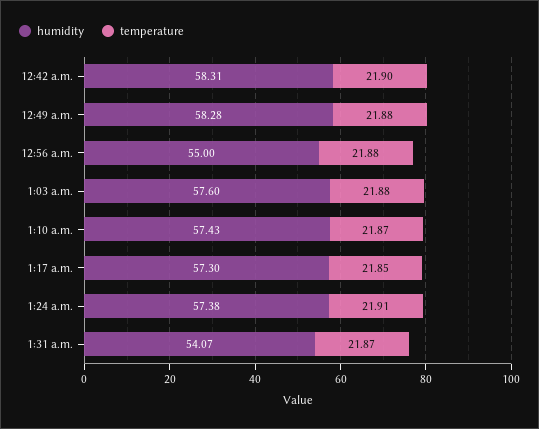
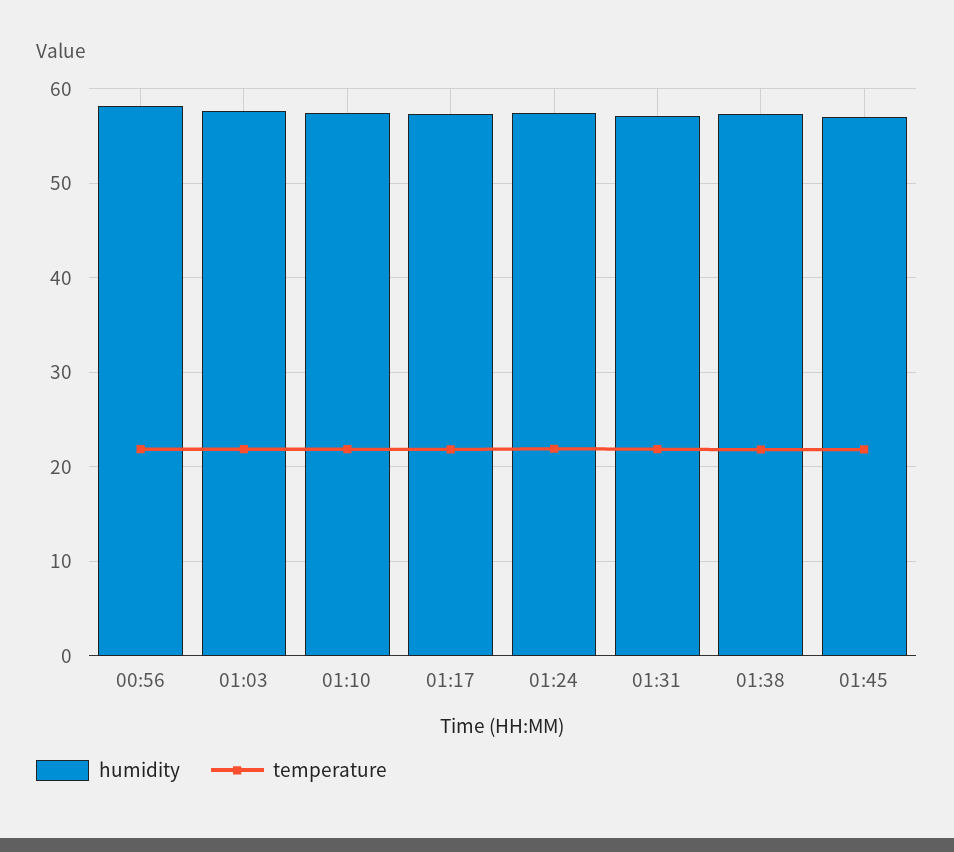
humidity, 12:42 a.m.: 58.31 -> none
temperature, 12:42 a.m.: 21.9 -> none
humidity, 12:49 a.m.: 58.28 -> none
temperature, 12:49 a.m.: 21.88 -> none
humidity, 12:56 a.m.: 55 -> 58
humidity, 1:31 a.m.: 54.07 -> 57
humidity, 01:38: none -> 57
temperature, 01:38: none -> 22
humidity, 01:45: none -> 57
temperature, 01:45: none -> 22

